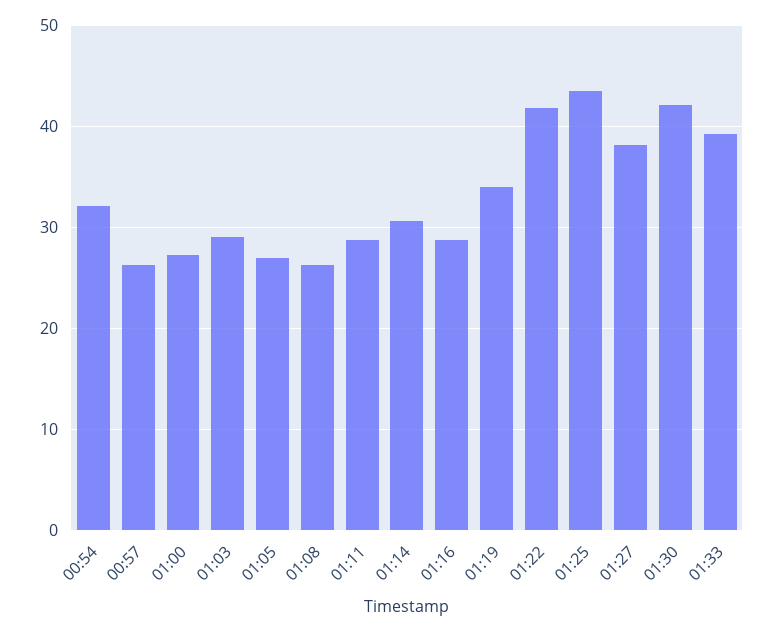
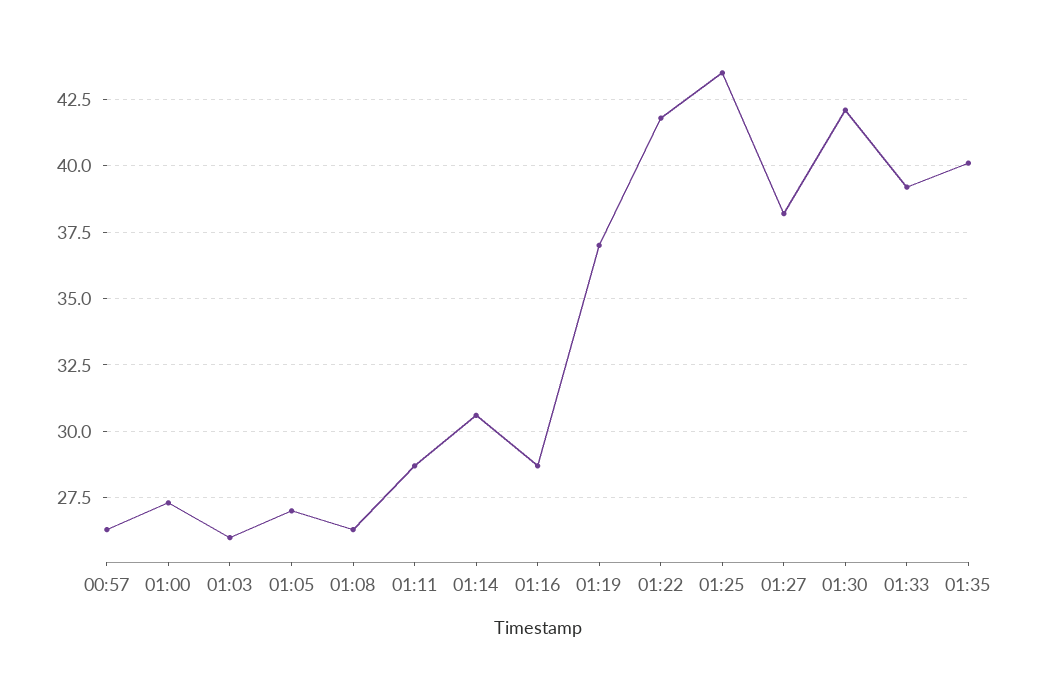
00:54: 32 -> none
01:03: 29 -> 26
01:19: 34 -> 37
01:35: none -> 40

